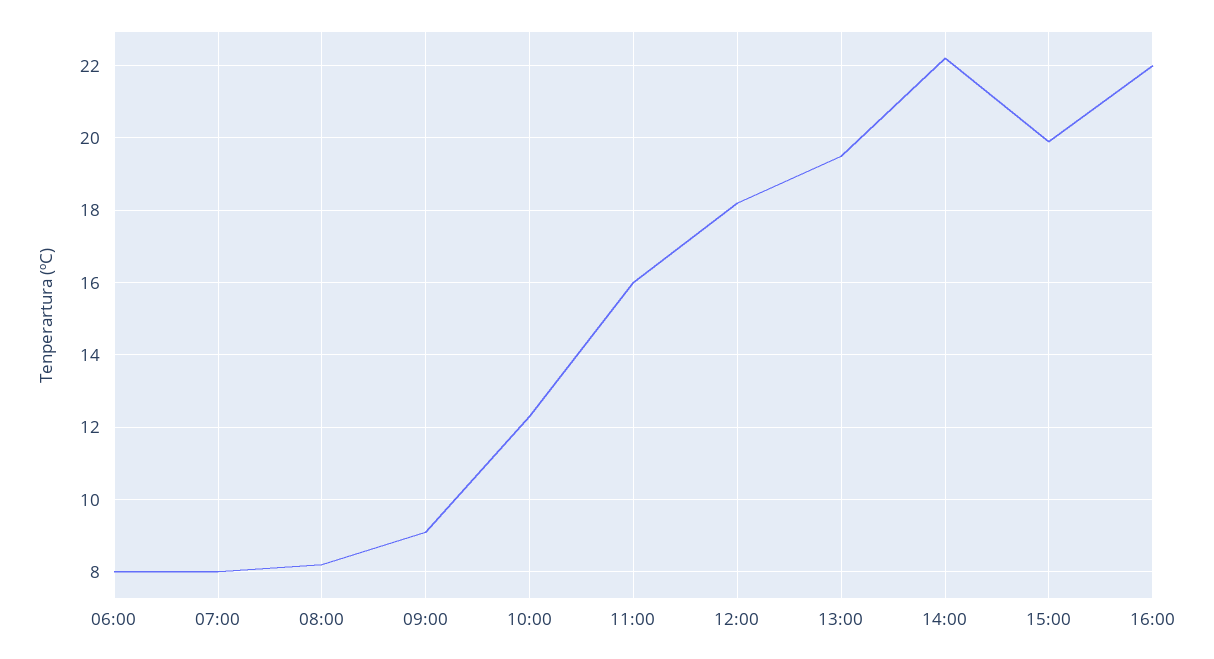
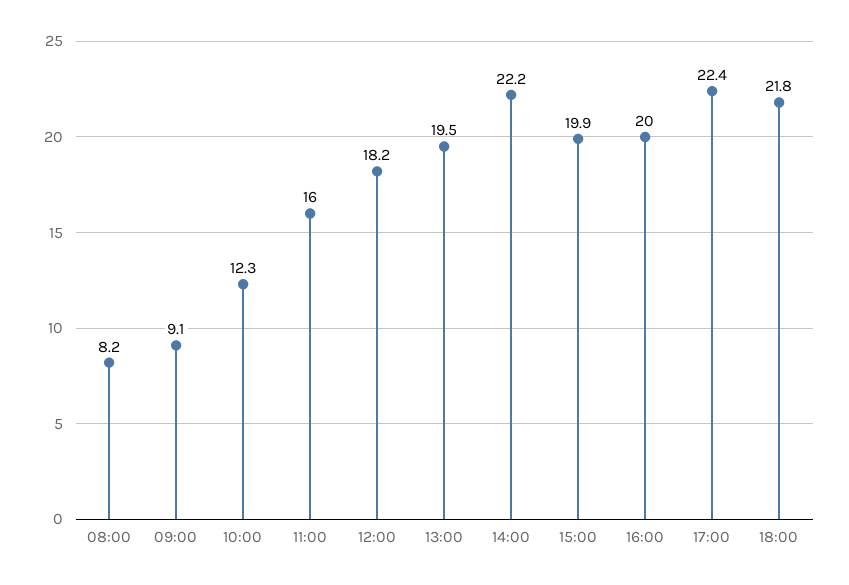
06:00: 8 -> none
07:00: 8 -> none
16:00: 22 -> 20
17:00: none -> 22.4
18:00: none -> 21.8

